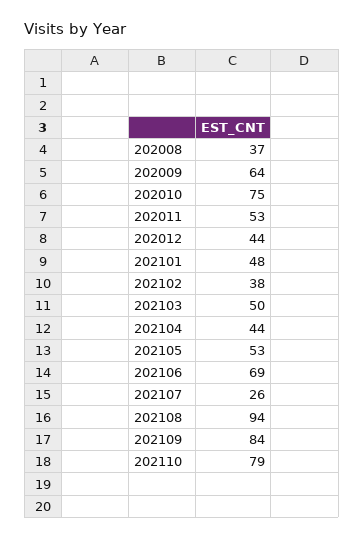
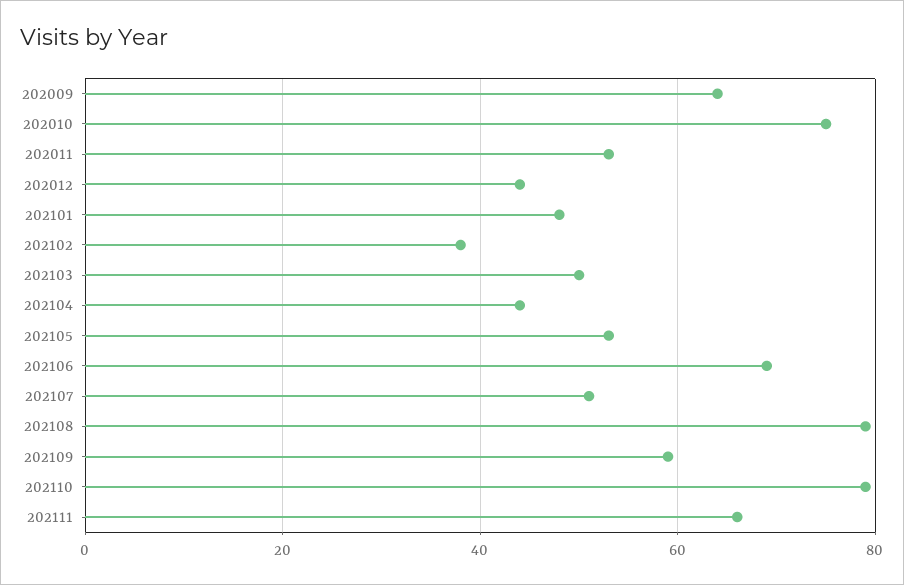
202008: 37 -> none
202107: 26 -> 50
202108: 94 -> 80
202109: 84 -> 60
202111: none -> 65

